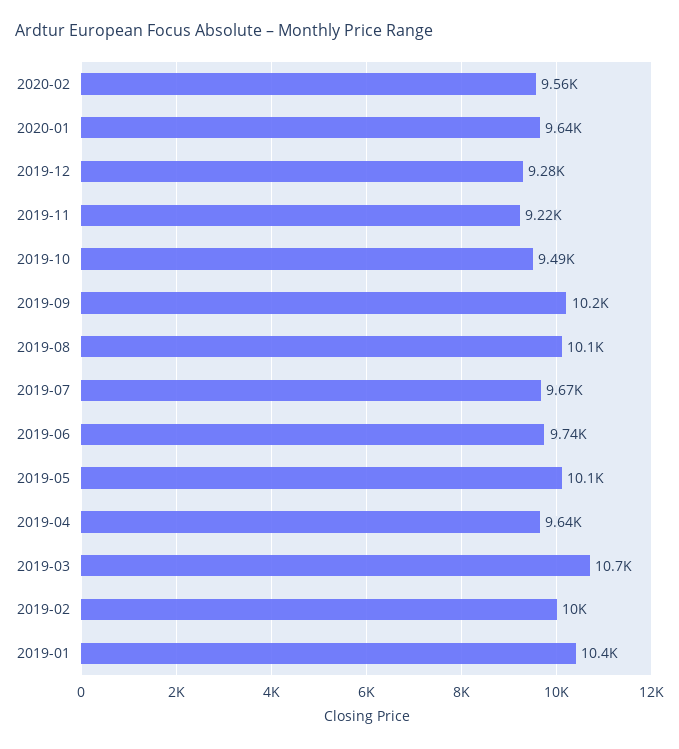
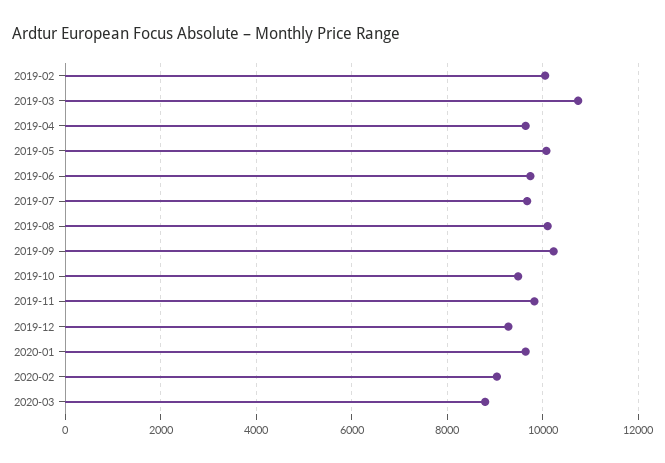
2020-02: 9560 -> 9000
2019-11: 9220 -> 9800
2019-01: 10400 -> none
2020-03: none -> 8800

